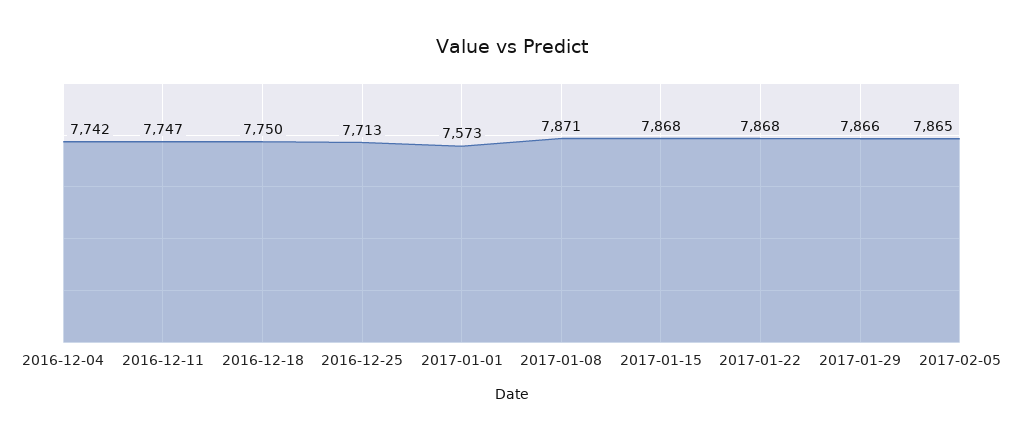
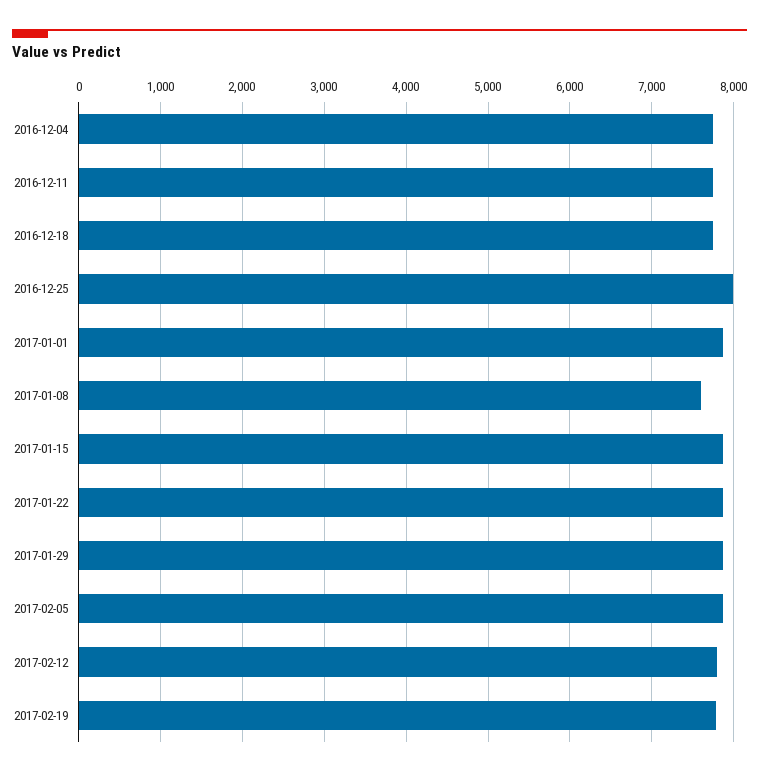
2016-12-25: 7713 -> 8000
2017-01-01: 7573 -> 7900
2017-01-08: 7871 -> 7600
2017-02-12: none -> 7800
2017-02-19: none -> 7800

